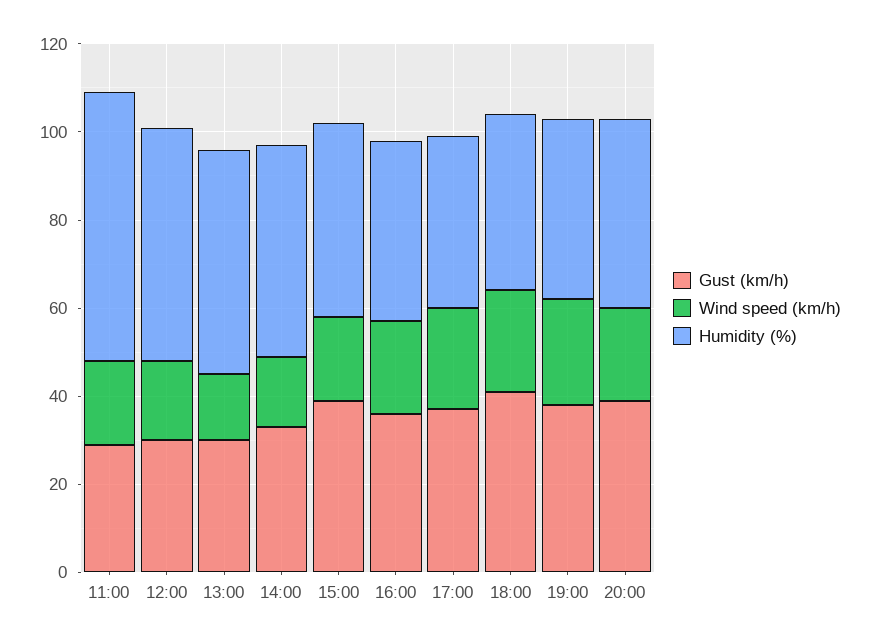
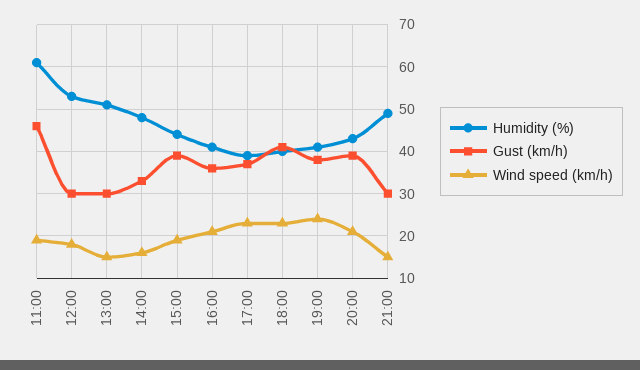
Gust (km/h), 11:00: 30 -> 45
Humidity (%), 21:00: none -> 50
Gust (km/h), 21:00: none -> 30
Wind speed (km/h), 21:00: none -> 15

